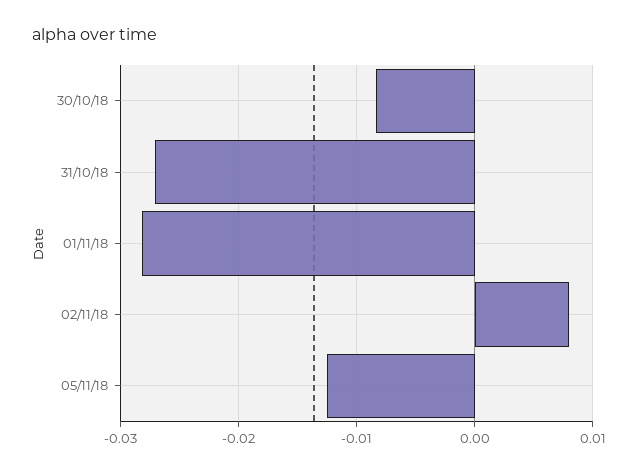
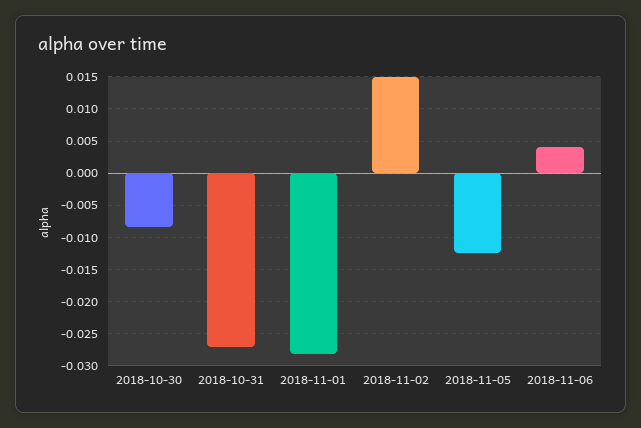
02/11/18: 0.008 -> 0.015
2018-11-06: none -> 0.004

